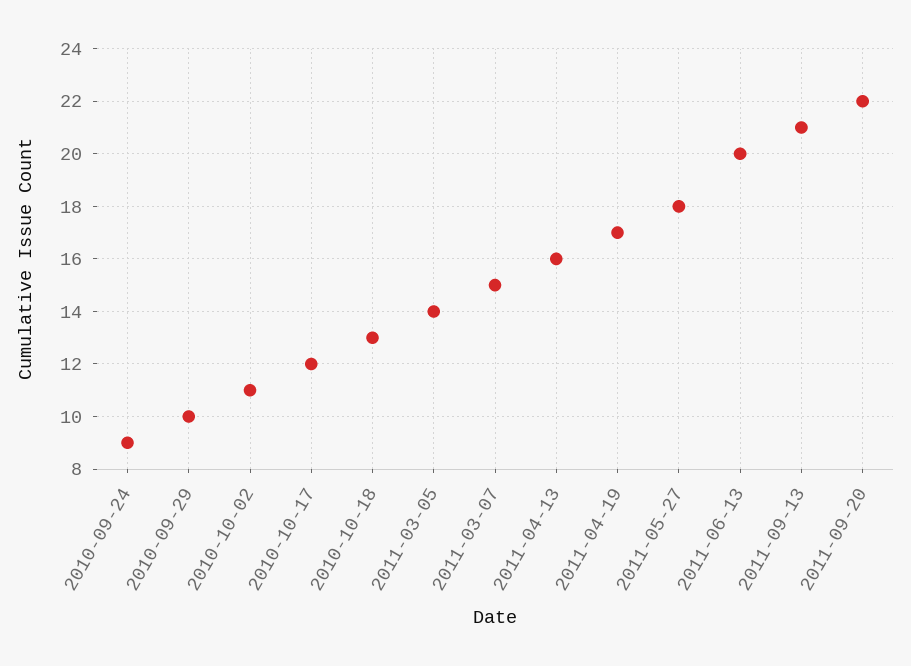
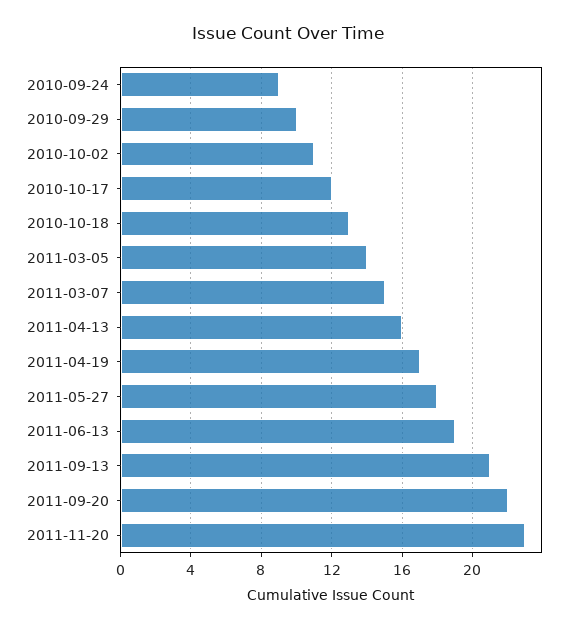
2011-06-13: 20 -> 19
2011-11-20: none -> 23

